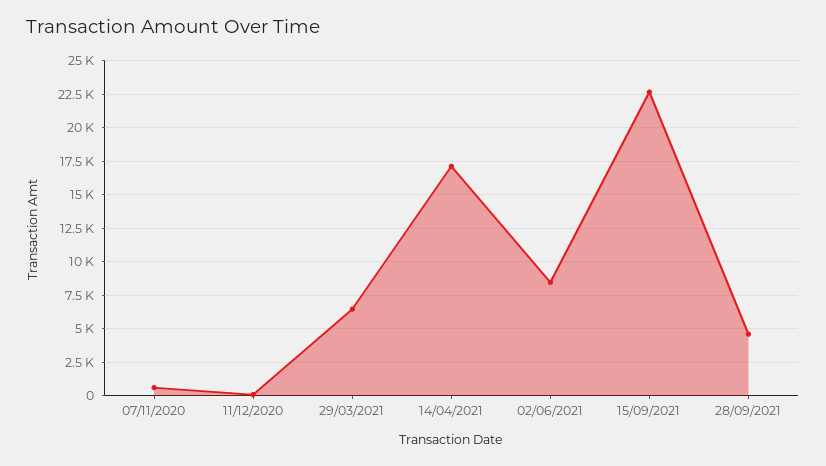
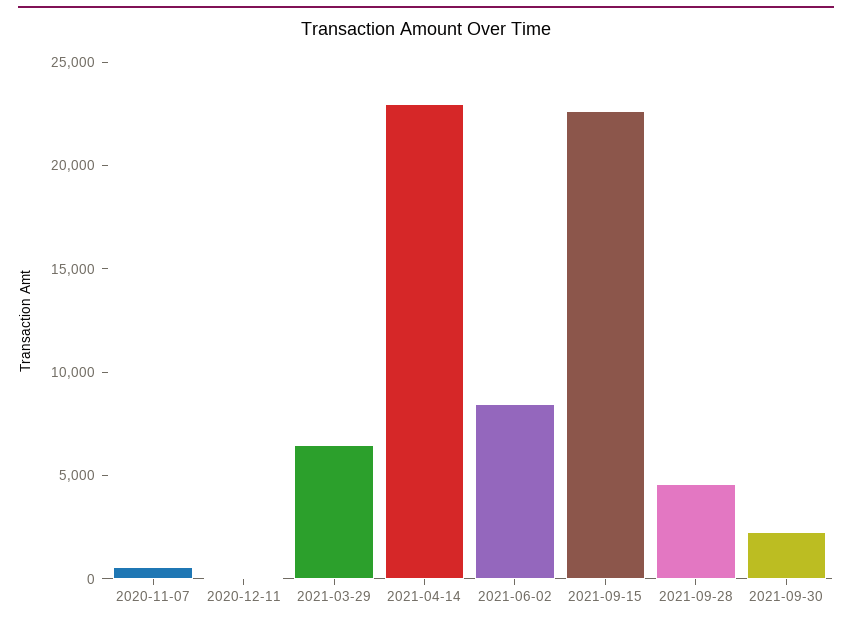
14/04/2021: 17000 -> 23000
2021-09-30: none -> 2000

